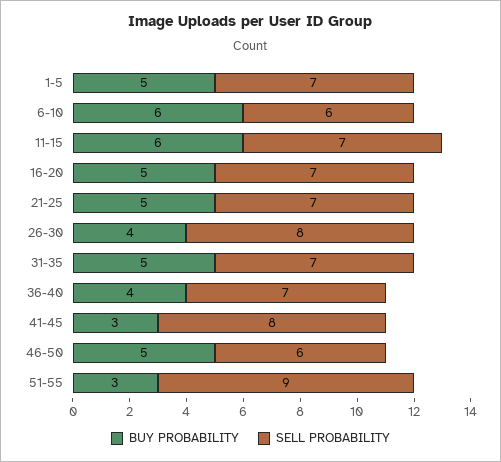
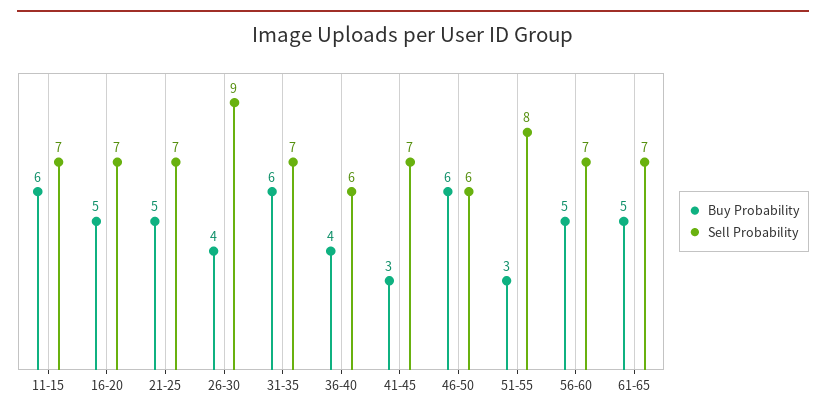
BUY PROBABILITY, 1-5: 5 -> none
SELL PROBABILITY, 1-5: 7 -> none
BUY PROBABILITY, 6-10: 6 -> none
SELL PROBABILITY, 6-10: 6 -> none
SELL PROBABILITY, 26-30: 8 -> 9
BUY PROBABILITY, 31-35: 5 -> 6
SELL PROBABILITY, 36-40: 7 -> 6
SELL PROBABILITY, 41-45: 8 -> 7
BUY PROBABILITY, 46-50: 5 -> 6
SELL PROBABILITY, 51-55: 9 -> 8
BUY PROBABILITY, 56-60: none -> 5
SELL PROBABILITY, 56-60: none -> 7
BUY PROBABILITY, 61-65: none -> 5
SELL PROBABILITY, 61-65: none -> 7

